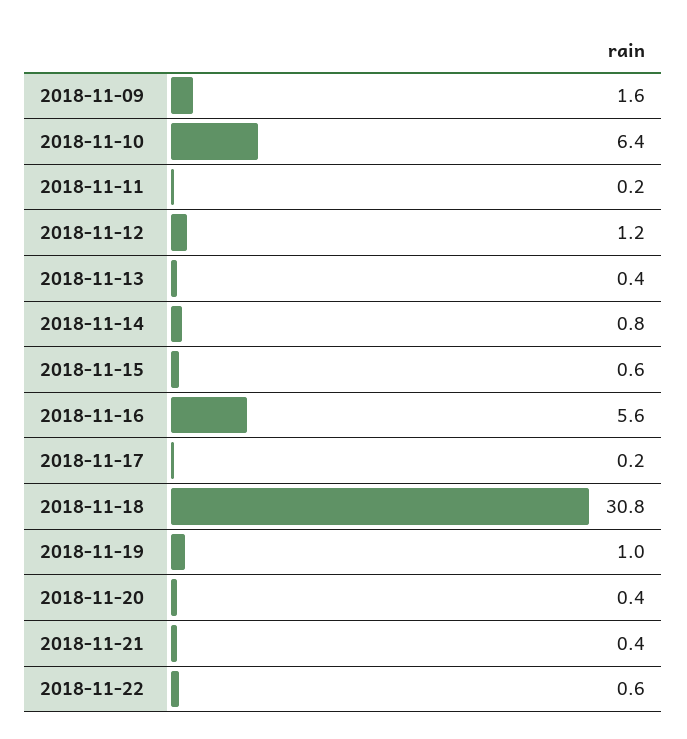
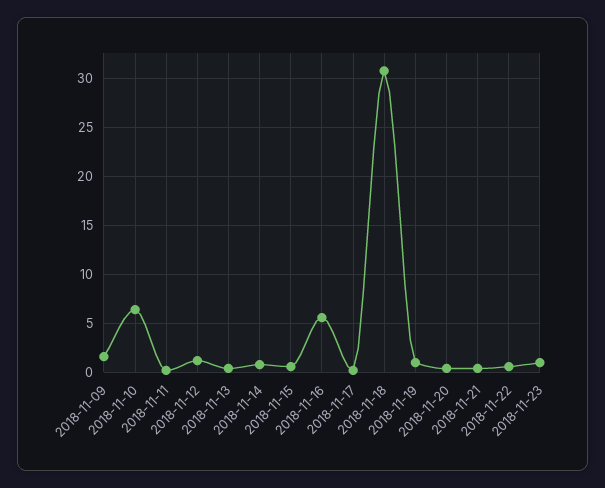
2018-11-23: none -> 1

